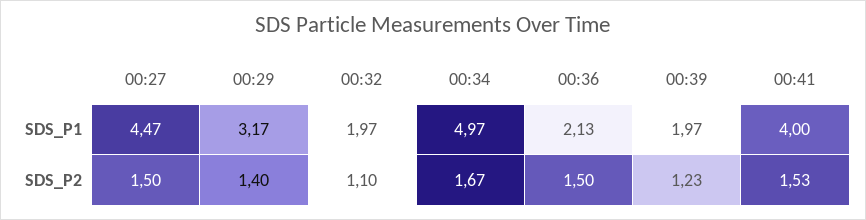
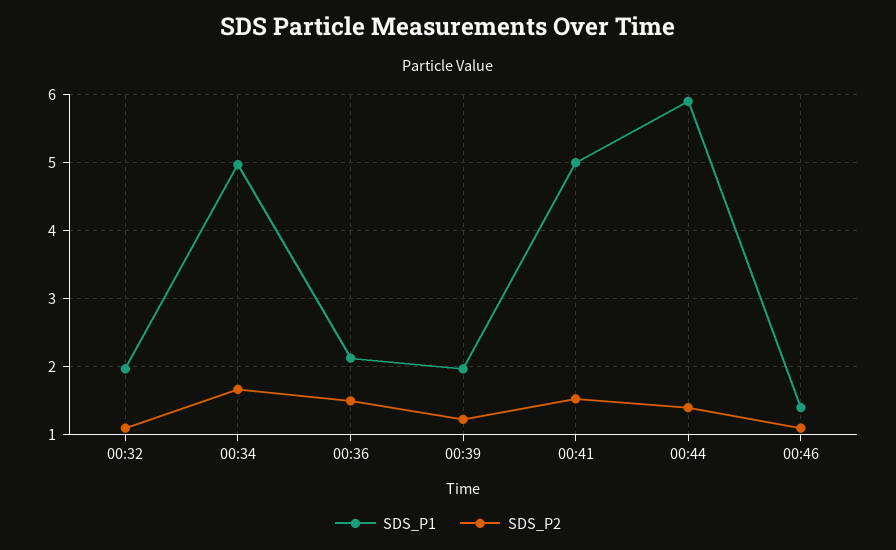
SDS_P1, 00:27: 4.47 -> none
SDS_P1, 00:29: 3.17 -> none
SDS_P1, 00:41: 4 -> 5
SDS_P2, 00:27: 1.5 -> none
SDS_P2, 00:29: 1.4 -> none
SDS_P1, 00:44: none -> 5.9
SDS_P2, 00:44: none -> 1.4
SDS_P1, 00:46: none -> 1.4
SDS_P2, 00:46: none -> 1.1

